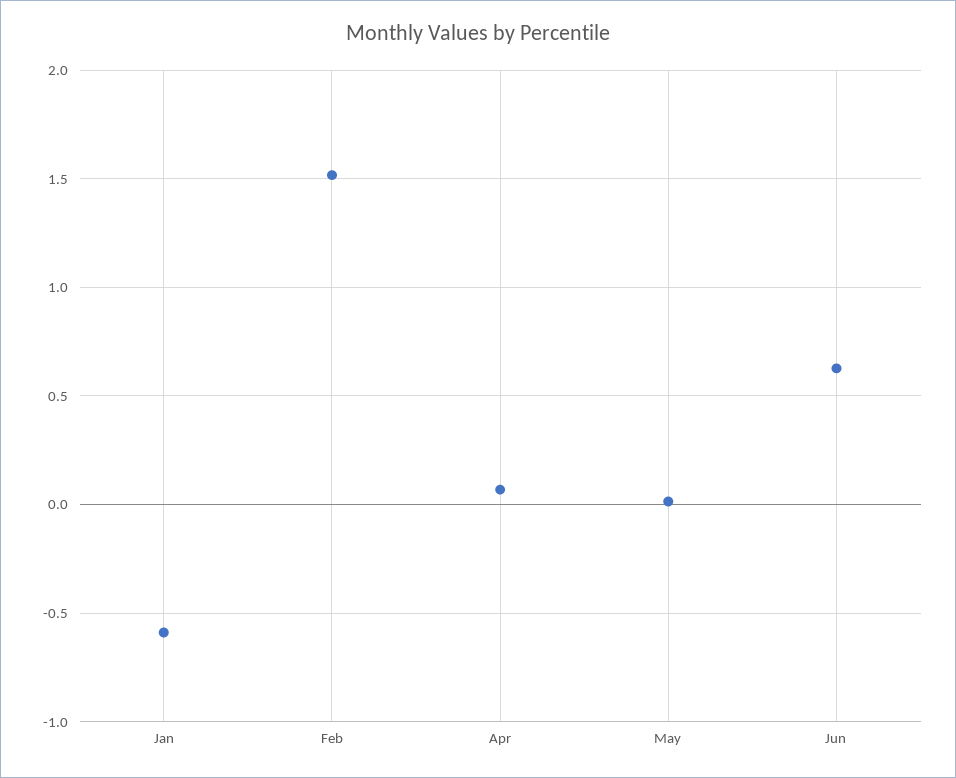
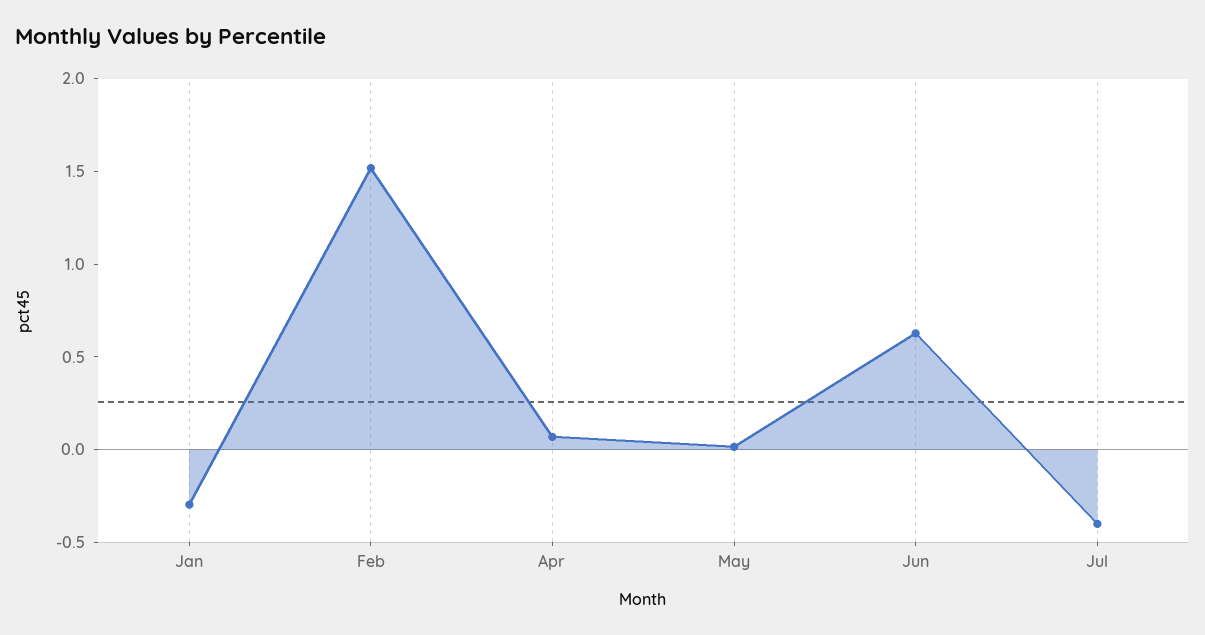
Jan: -0.6 -> -0.3
Jul: none -> -0.4

